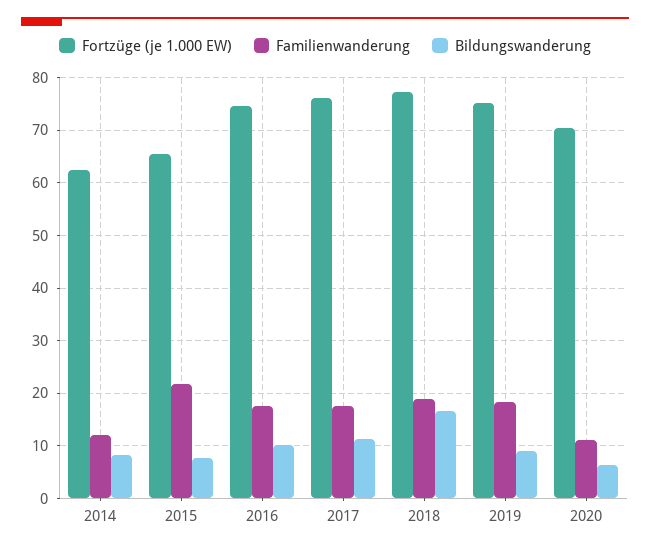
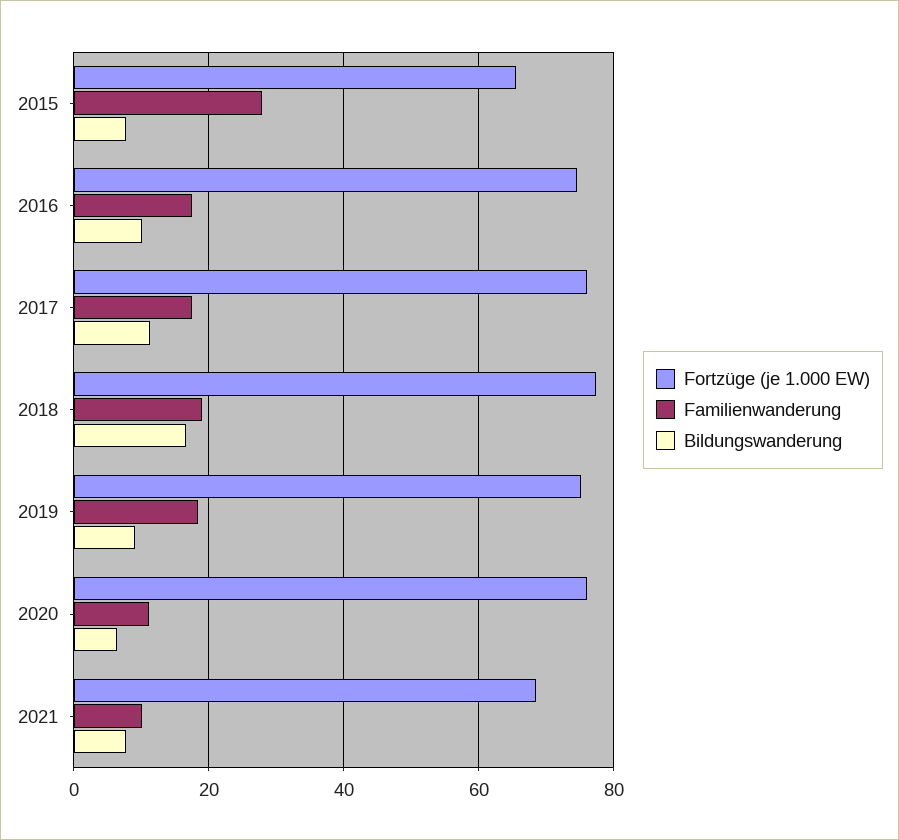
Fortzüge (je 1.000 EW), 2014: 62 -> none
Familienwanderung, 2014: 12 -> none
Bildungswanderung, 2014: 8 -> none
Familienwanderung, 2015: 22 -> 28
Fortzüge (je 1.000 EW), 2020: 70 -> 76
Fortzüge (je 1.000 EW), 2021: none -> 68
Familienwanderung, 2021: none -> 10
Bildungswanderung, 2021: none -> 8

